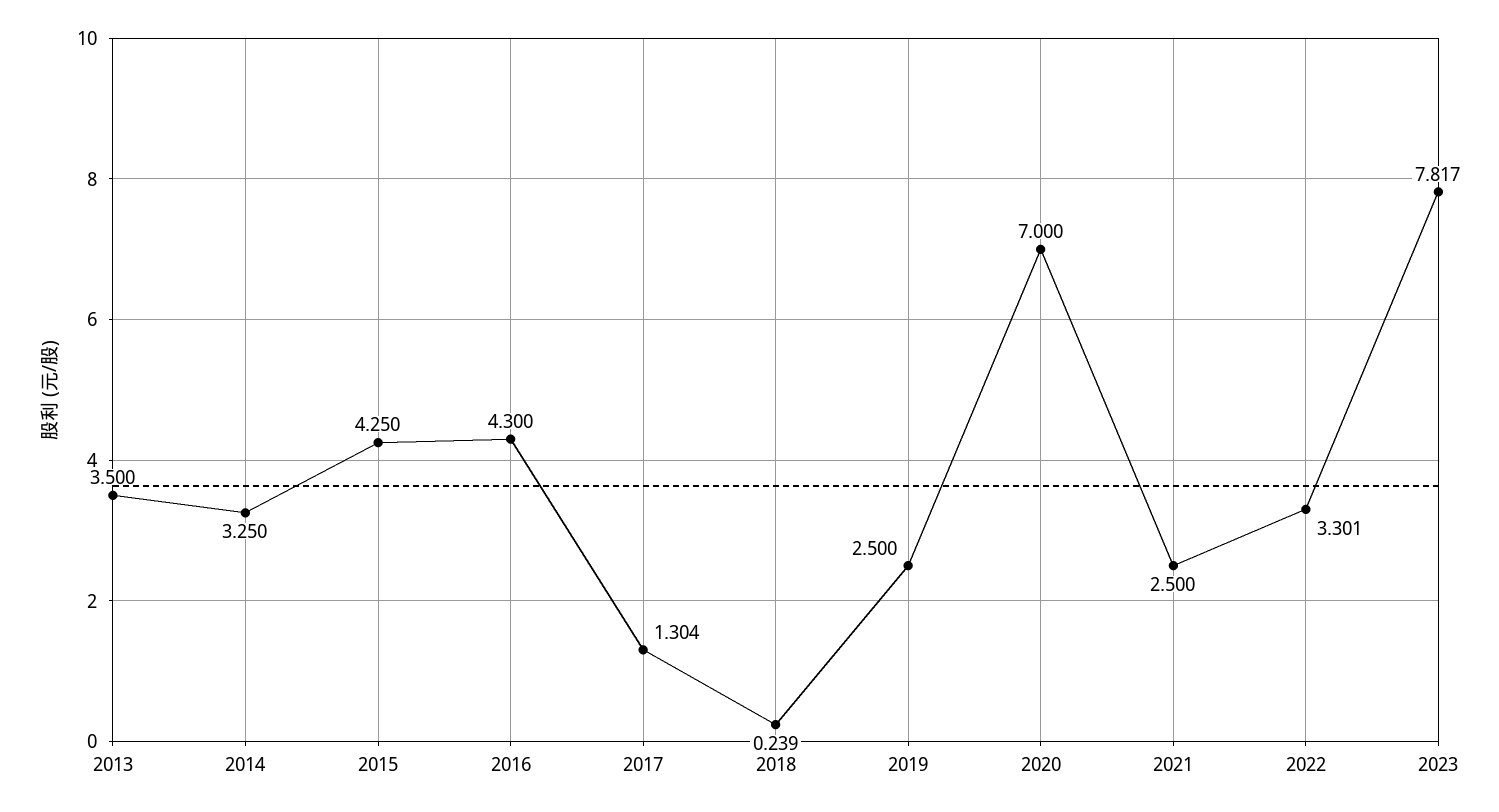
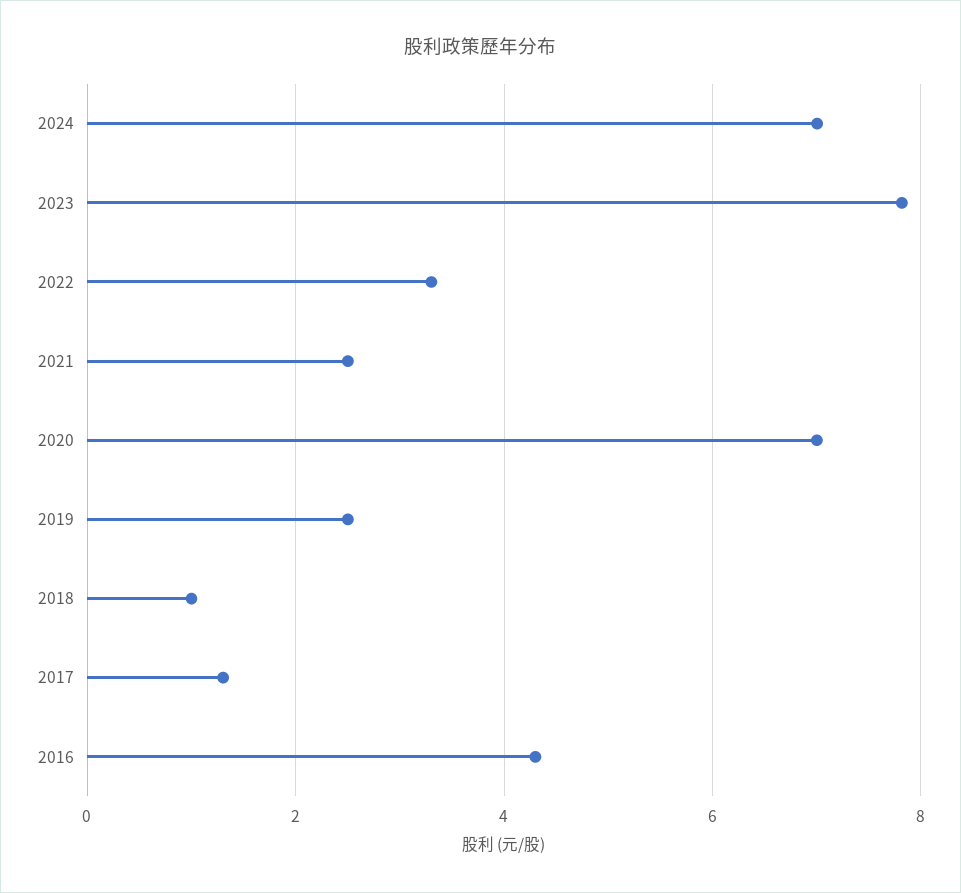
2013: 3.5 -> none
2014: 3.25 -> none
2015: 4.25 -> none
2018: 0.239 -> 1
2024: none -> 7

